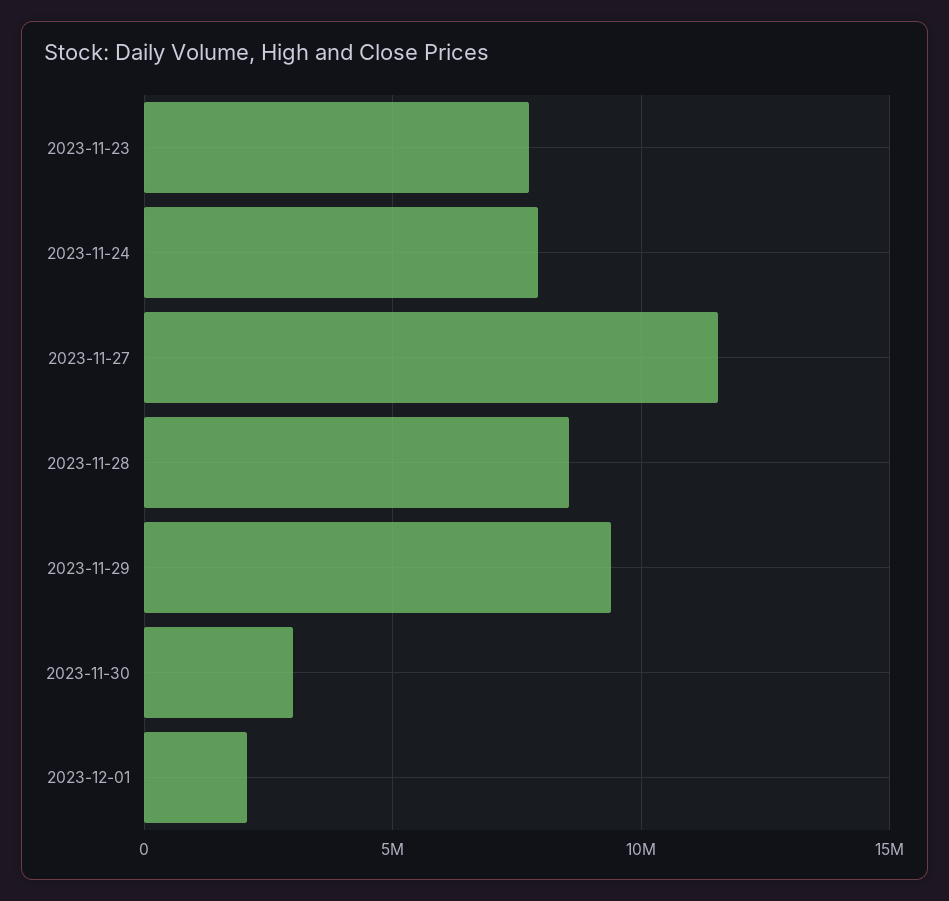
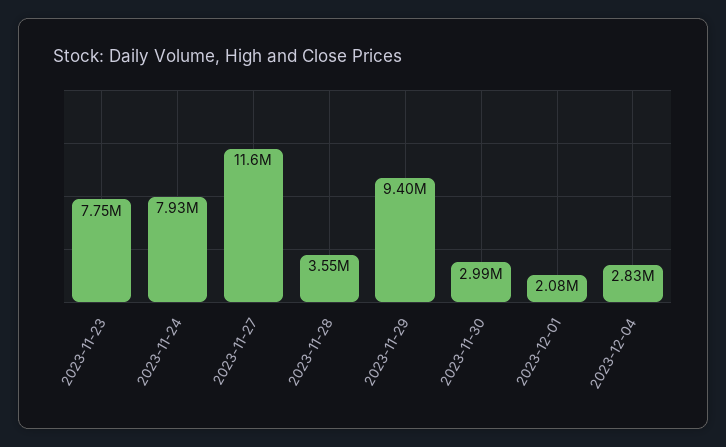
2023-11-28: 8500000 -> 3550000
2023-12-04: none -> 2830000

